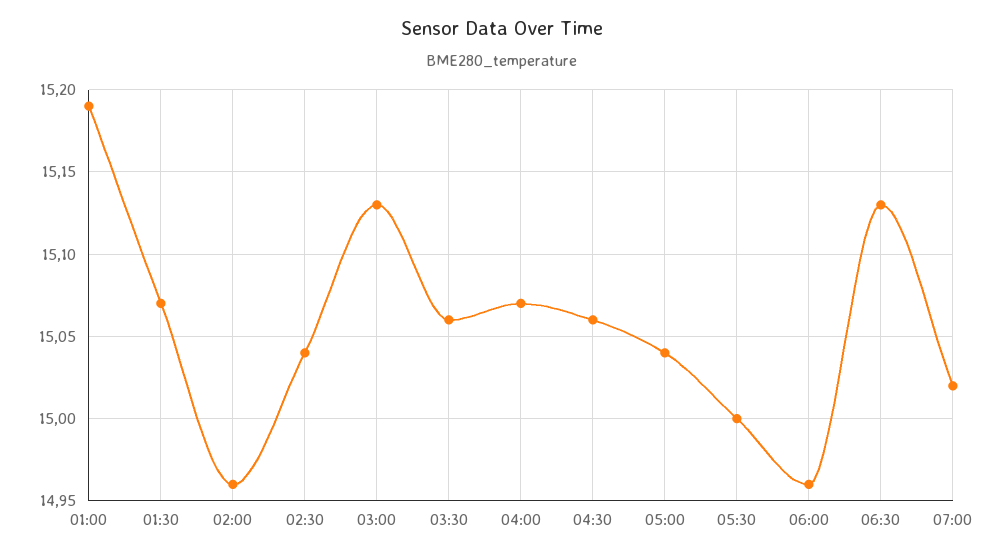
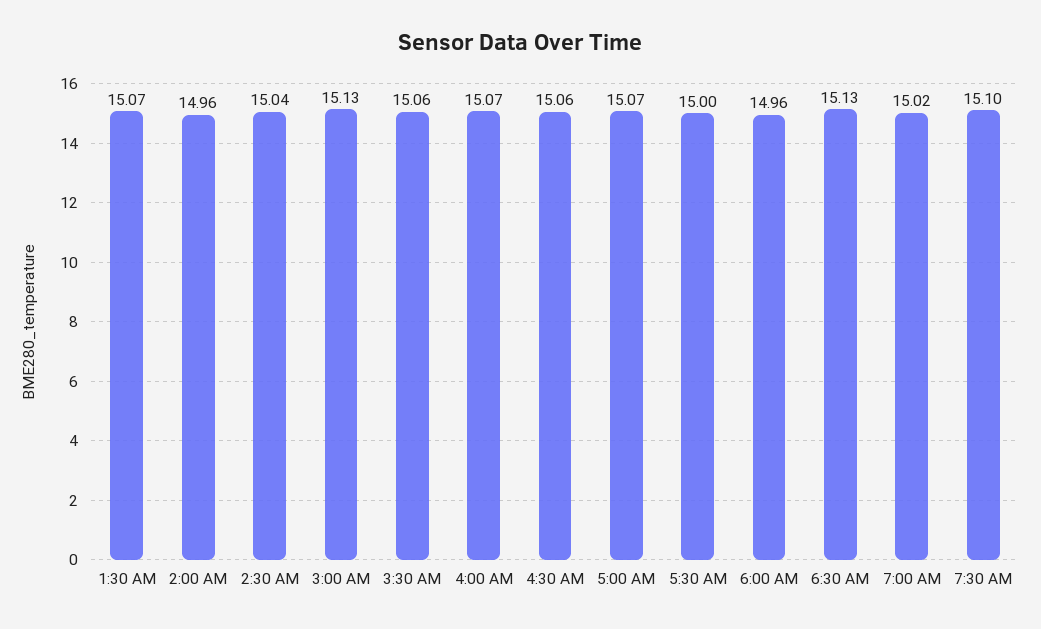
01:00: 15.19 -> none
05:00: 15.04 -> 15.07
7:30 AM: none -> 15.1

